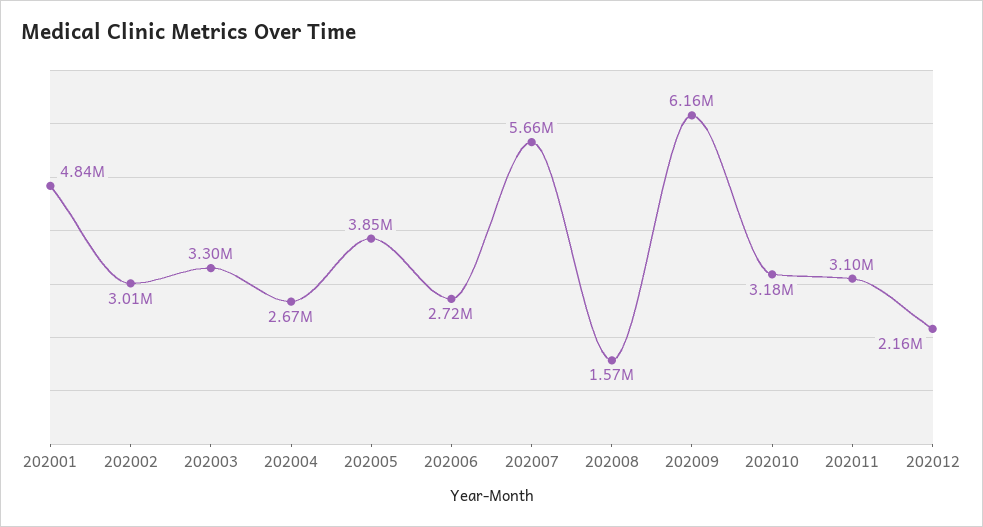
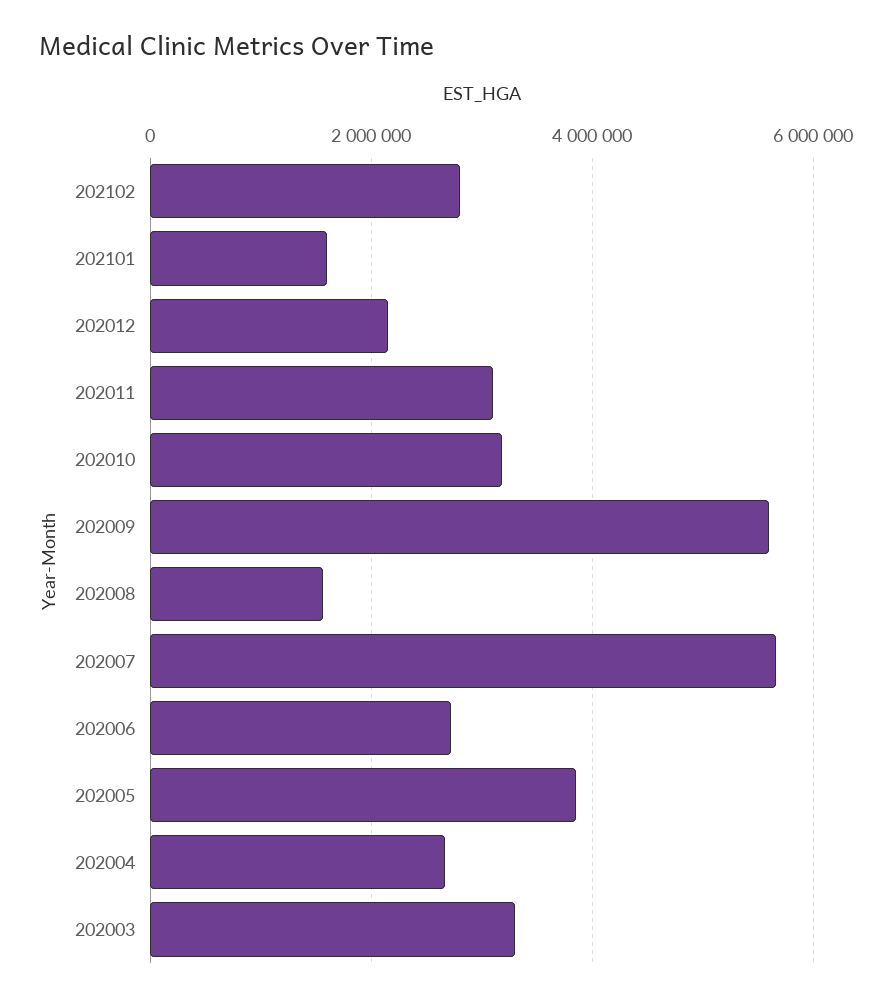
202001: 4840000 -> none
202002: 3010000 -> none
202009: 6160000 -> 5600000
202102: none -> 2800000
202101: none -> 1600000

